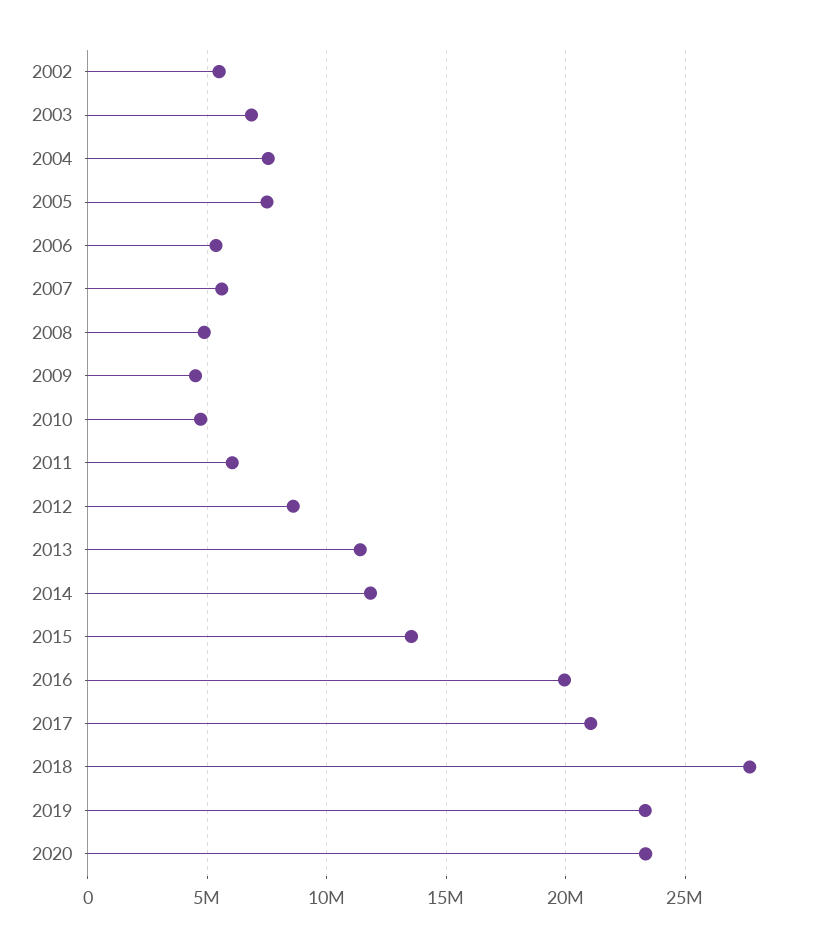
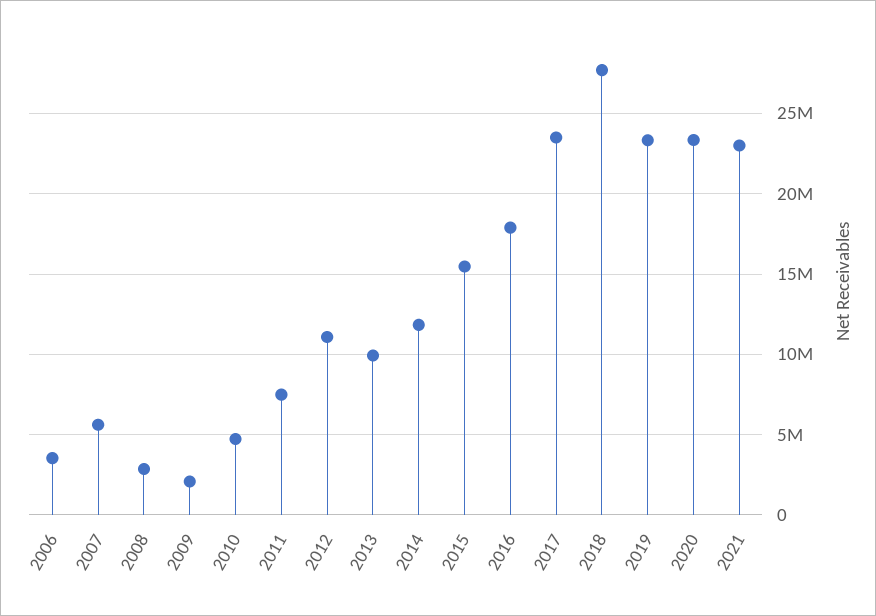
2002: 5500000 -> none
2003: 7000000 -> none
2004: 7500000 -> none
2005: 7500000 -> none
2006: 5500000 -> 3500000
2008: 5000000 -> 3000000
2009: 4500000 -> 2000000
2011: 6000000 -> 7500000
2012: 8500000 -> 11000000
2013: 11500000 -> 10000000
2015: 13500000 -> 15500000
2016: 20000000 -> 18000000
2017: 21000000 -> 23500000
2021: none -> 23000000

